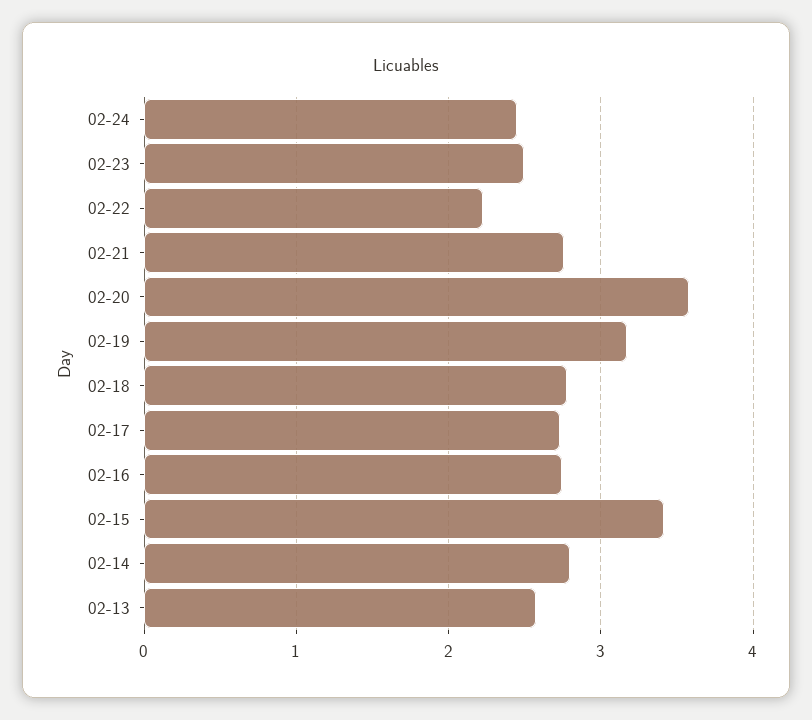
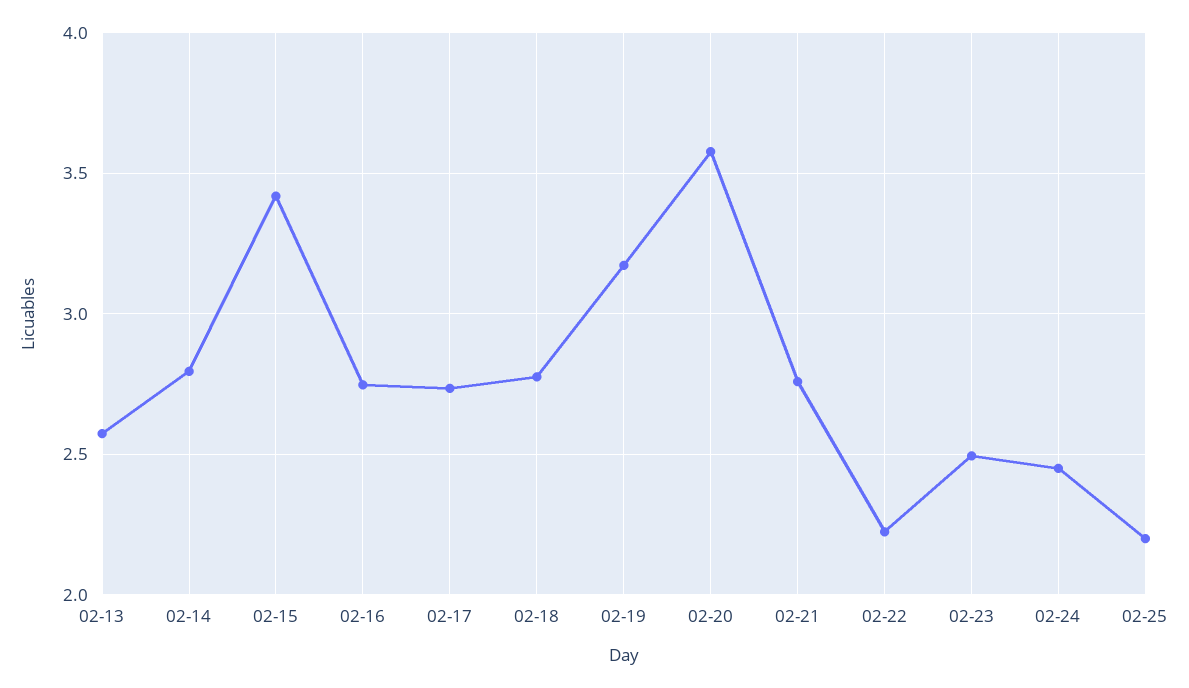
02-25: none -> 2.2

